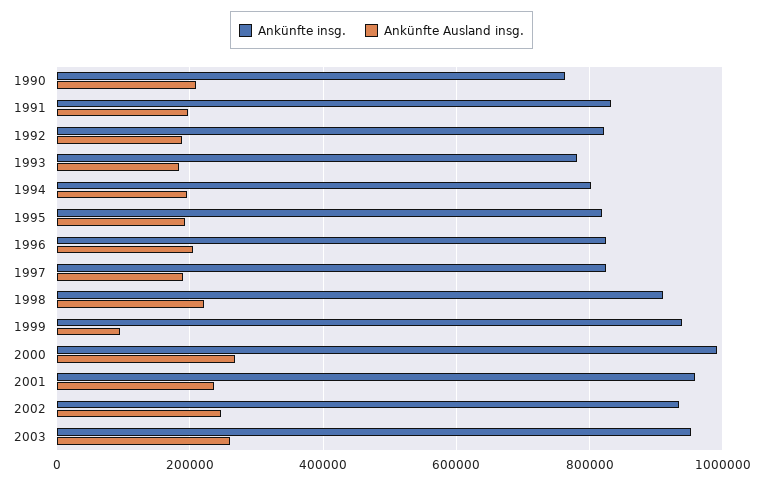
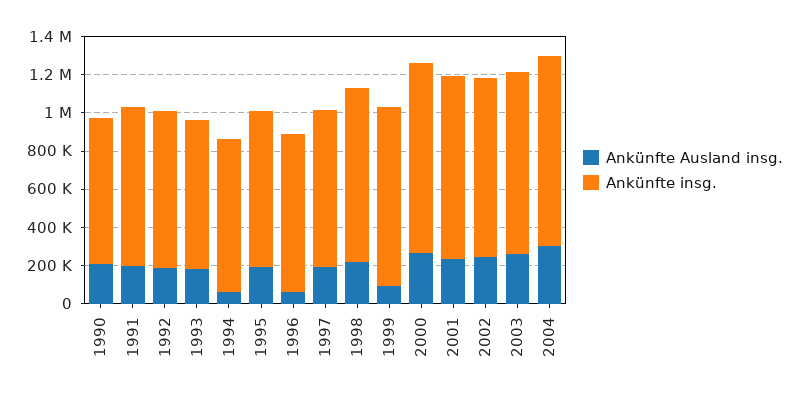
Ankünfte Ausland insg., 1994: 200000 -> 50000
Ankünfte Ausland insg., 1996: 200000 -> 50000
Ankünfte Ausland insg., 2004: none -> 300000
Ankünfte insg., 2004: none -> 1000000

